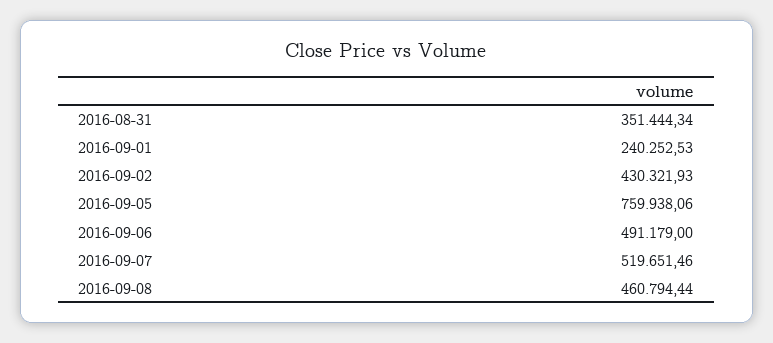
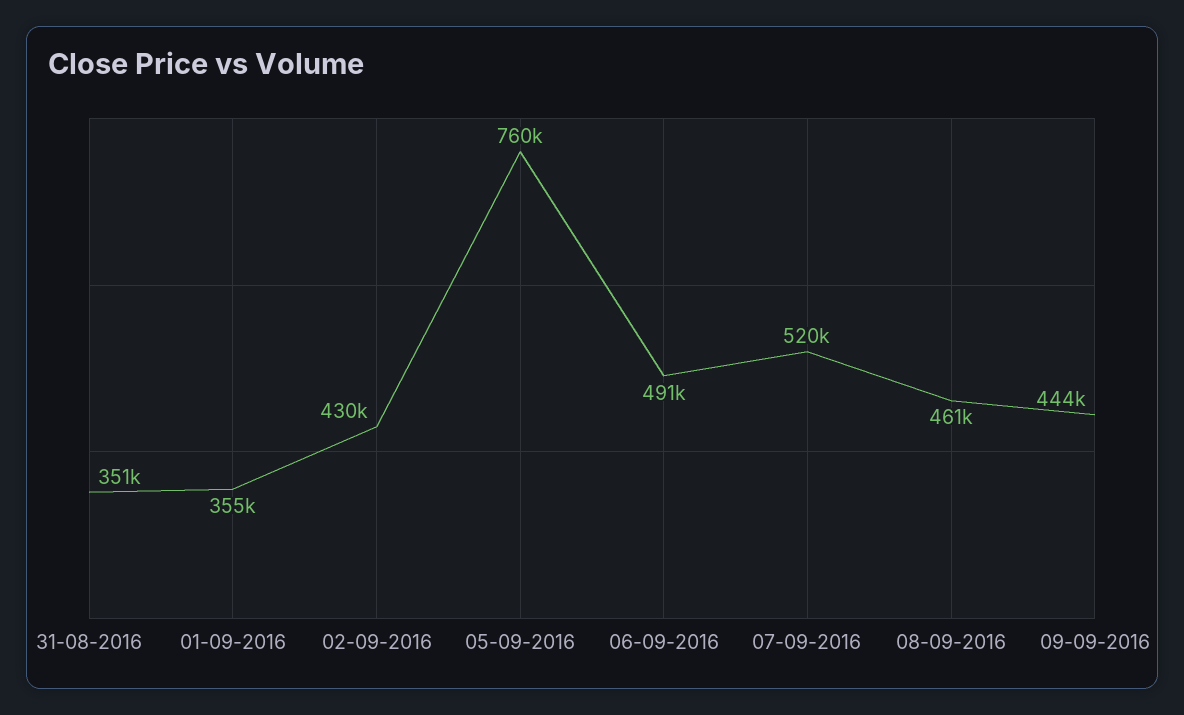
2016-09-01: 240252.53 -> 355000
09-09-2016: none -> 444000

